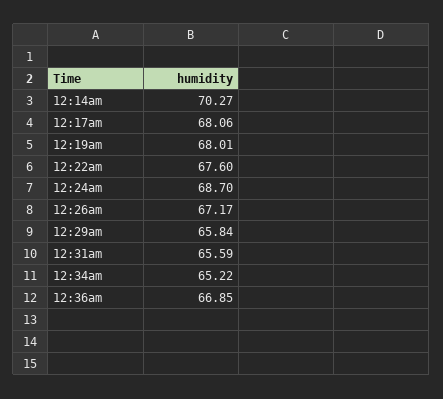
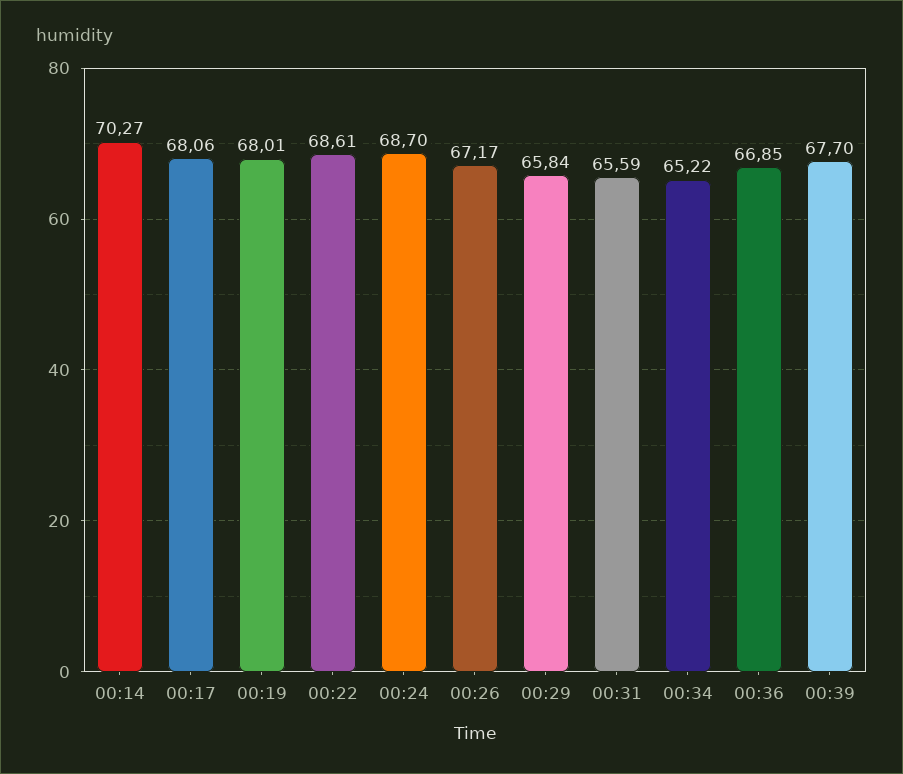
12:22am: 67.6 -> 68.61
00:39: none -> 67.7

